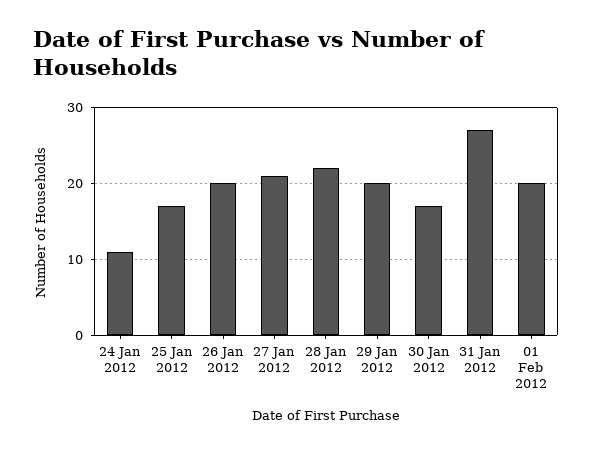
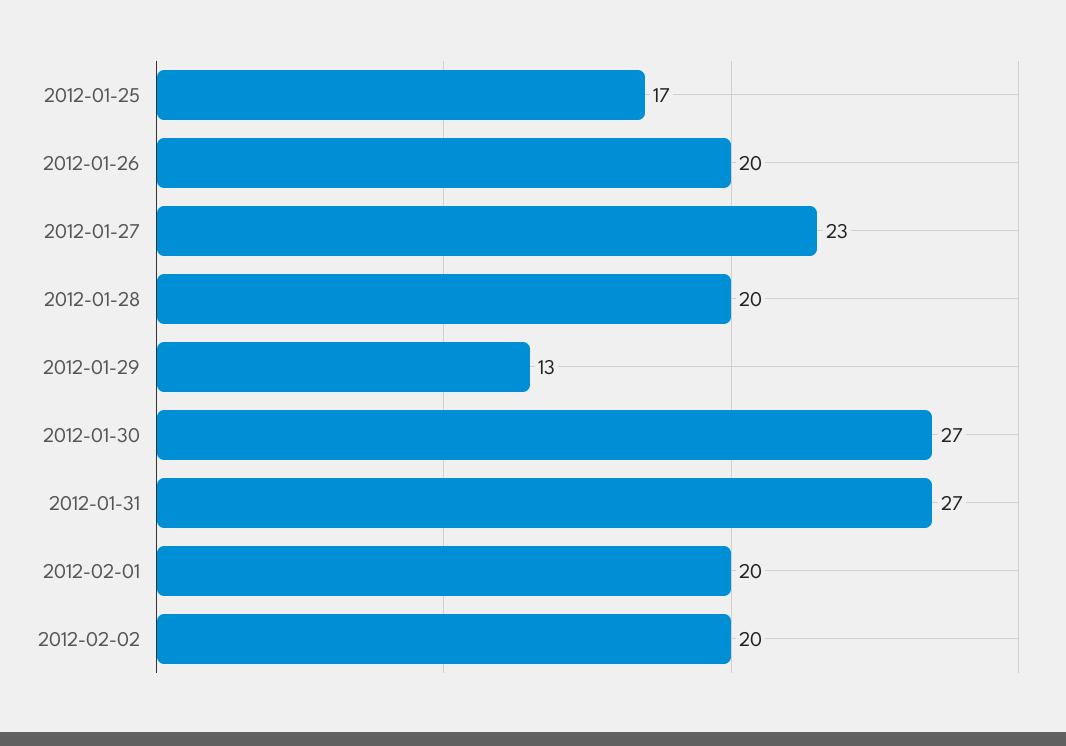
24 Jan 2012: 11 -> none
27 Jan 2012: 21 -> 23
28 Jan 2012: 22 -> 20
29 Jan 2012: 20 -> 13
30 Jan 2012: 17 -> 27
2012-02-02: none -> 20

